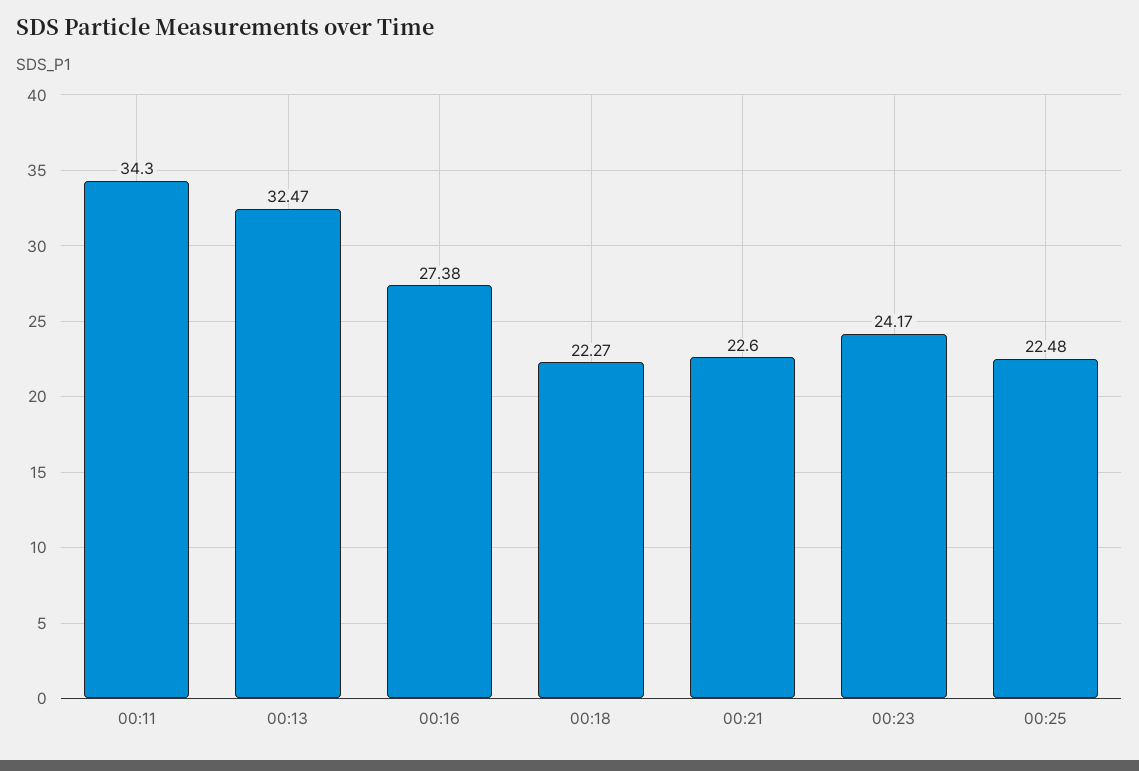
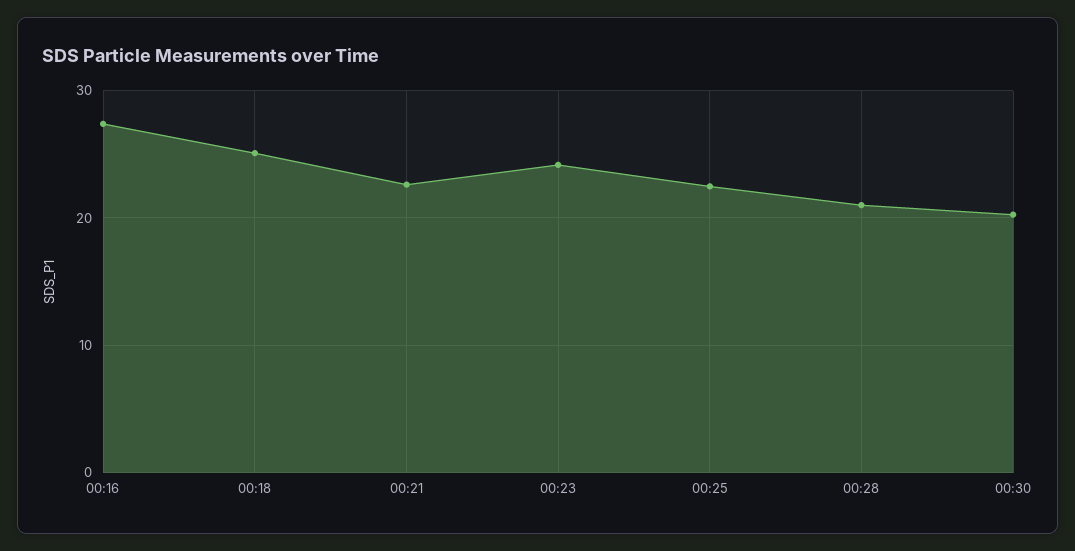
00:11: 34.3 -> none
00:13: 32.47 -> none
00:18: 22.27 -> 25
00:28: none -> 21
00:30: none -> 20

